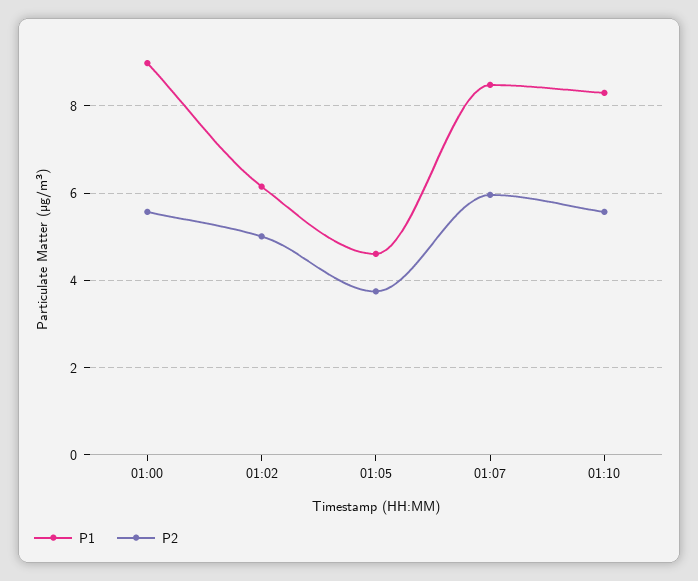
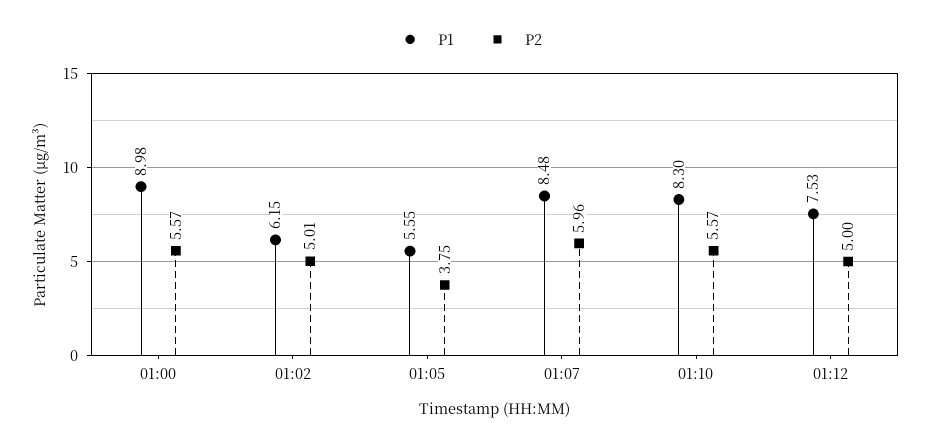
P1, 01:05: 4.6 -> 5.55
P1, 01:12: none -> 7.53
P2, 01:12: none -> 5

